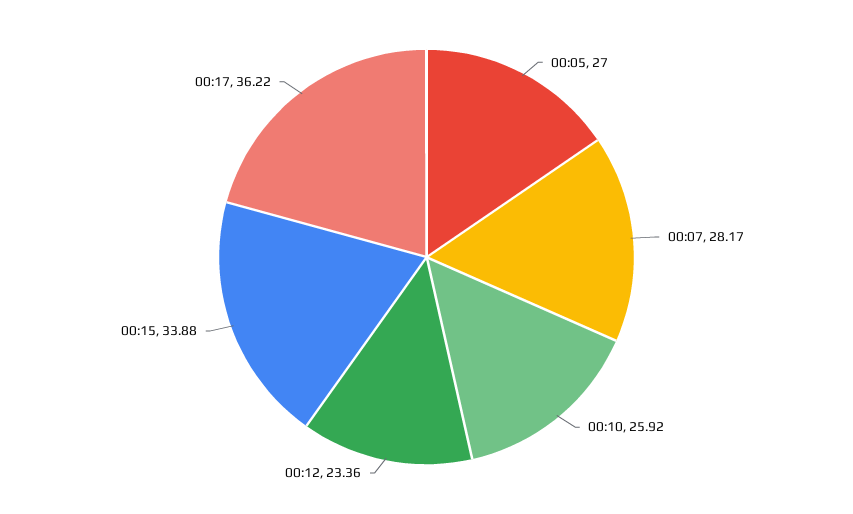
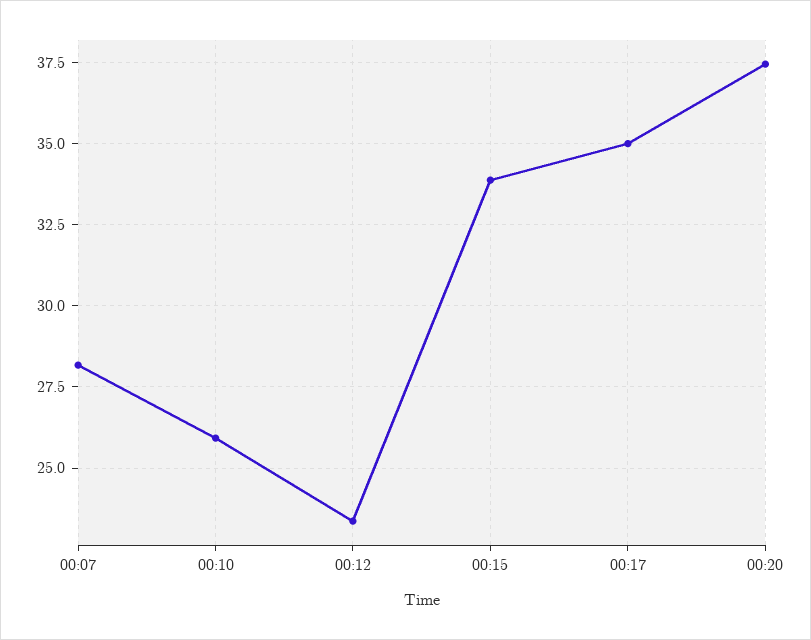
00:05: 27 -> none
00:17: 36.22 -> 35
00:20: none -> 37.5

